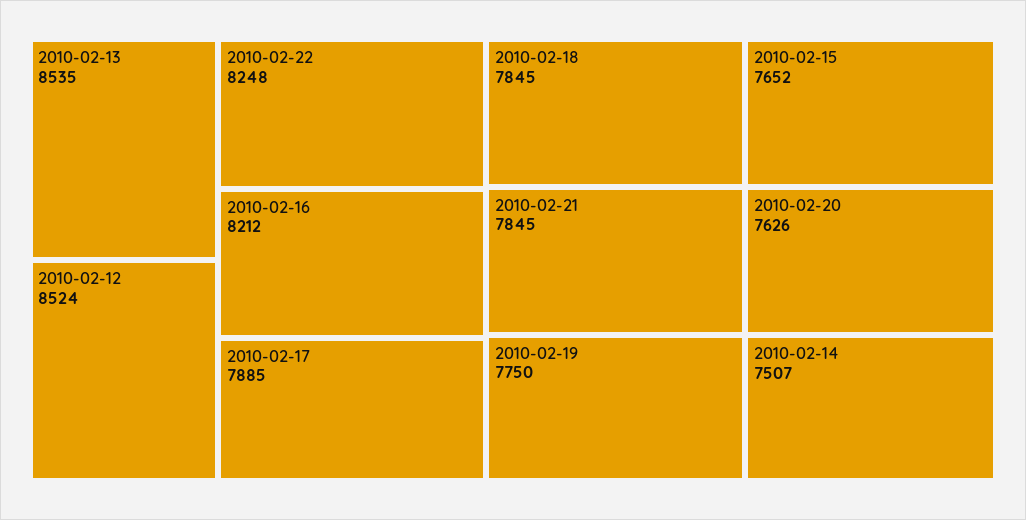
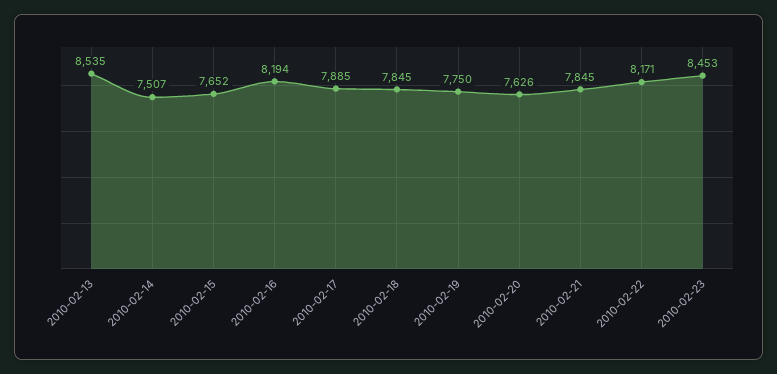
2010-02-12: 8524 -> none
2010-02-22: 8248 -> 8171
2010-02-16: 8212 -> 8194
2010-02-23: none -> 8453

